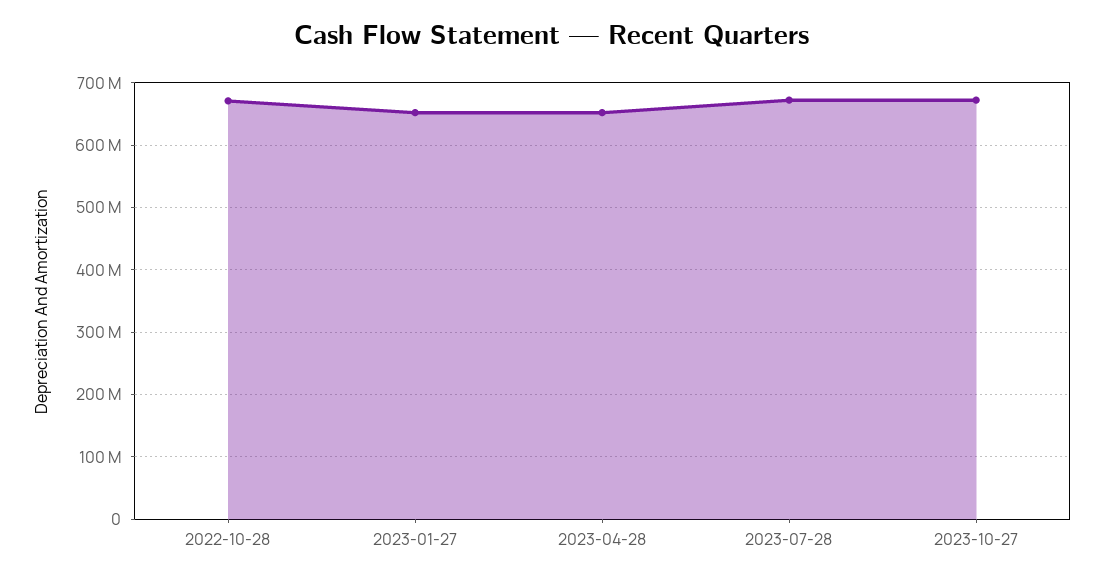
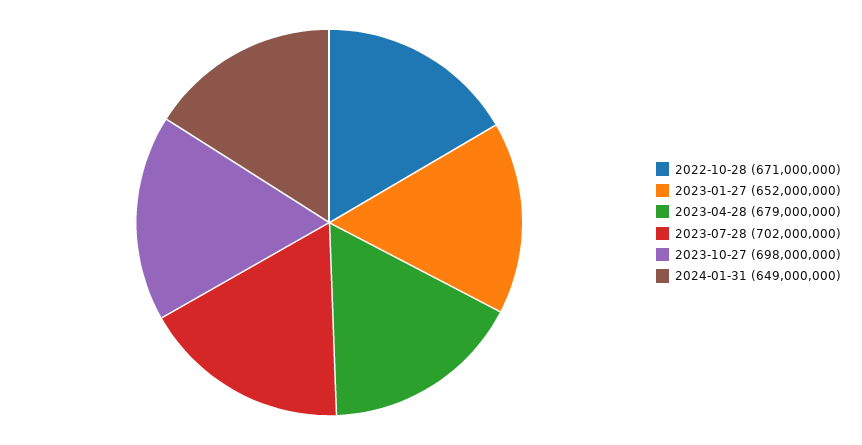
2023-04-28: 650000000 -> 679000000
2023-07-28: 670000000 -> 702000000
2023-10-27: 670000000 -> 698000000
2024-01-31: none -> 649000000

